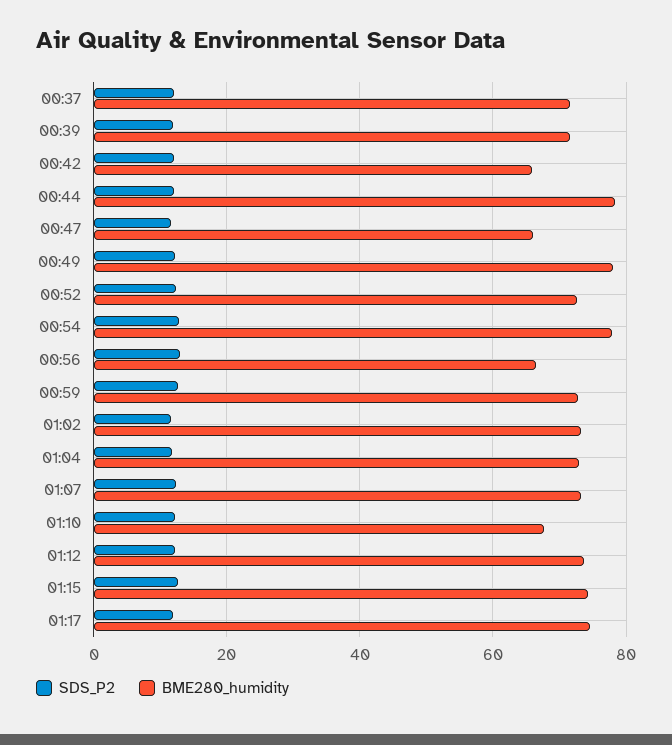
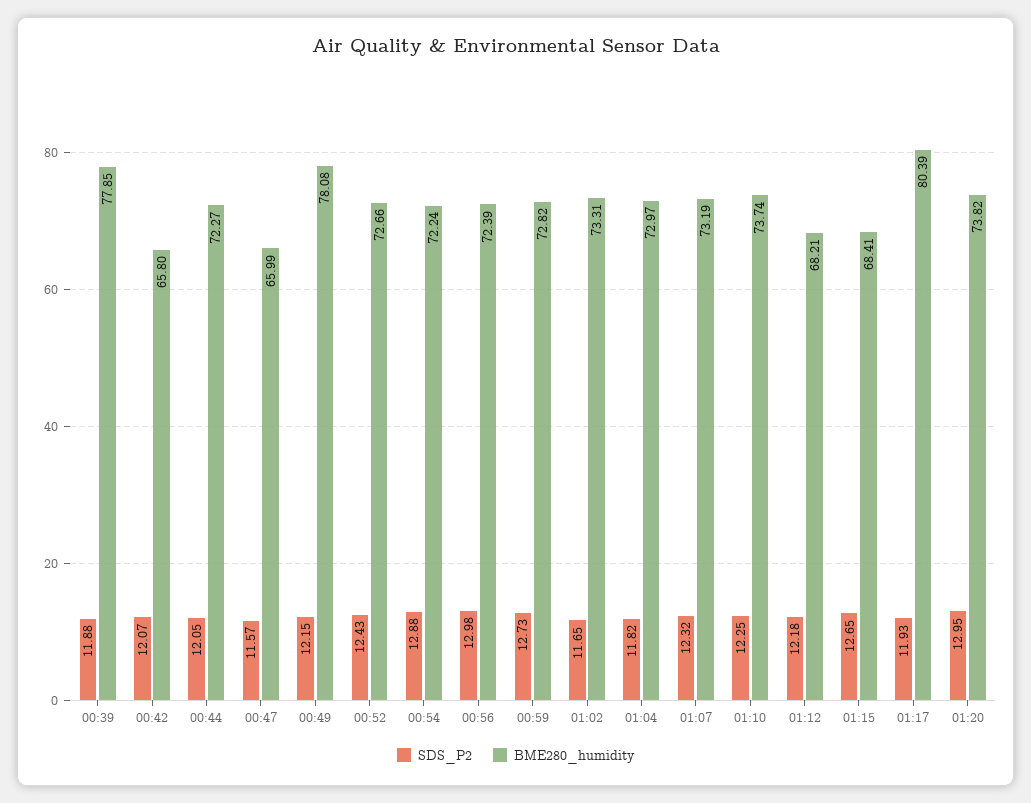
SDS_P2, 00:37: 12 -> none
BME280_humidity, 00:37: 72 -> none
BME280_humidity, 00:39: 72 -> 77.85
BME280_humidity, 00:44: 78 -> 72.27
BME280_humidity, 00:54: 78 -> 72.24
BME280_humidity, 00:56: 66 -> 72.39
BME280_humidity, 01:10: 68 -> 73.74
BME280_humidity, 01:12: 74 -> 68.21
BME280_humidity, 01:15: 74 -> 68.41
BME280_humidity, 01:17: 74 -> 80.39
SDS_P2, 01:20: none -> 12.95
BME280_humidity, 01:20: none -> 73.82

